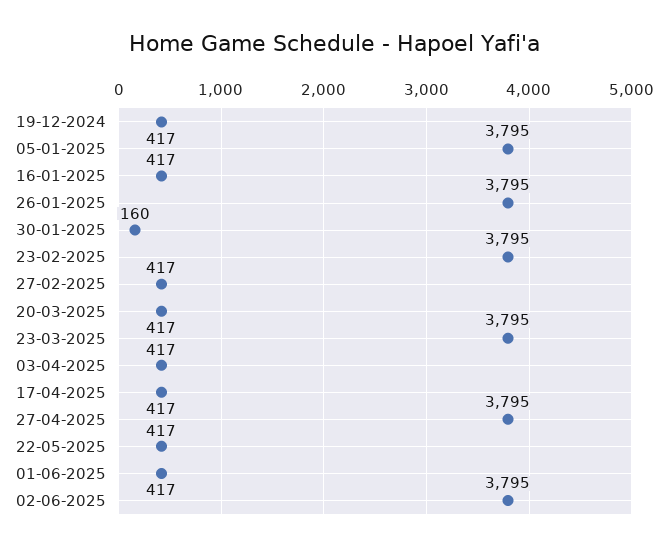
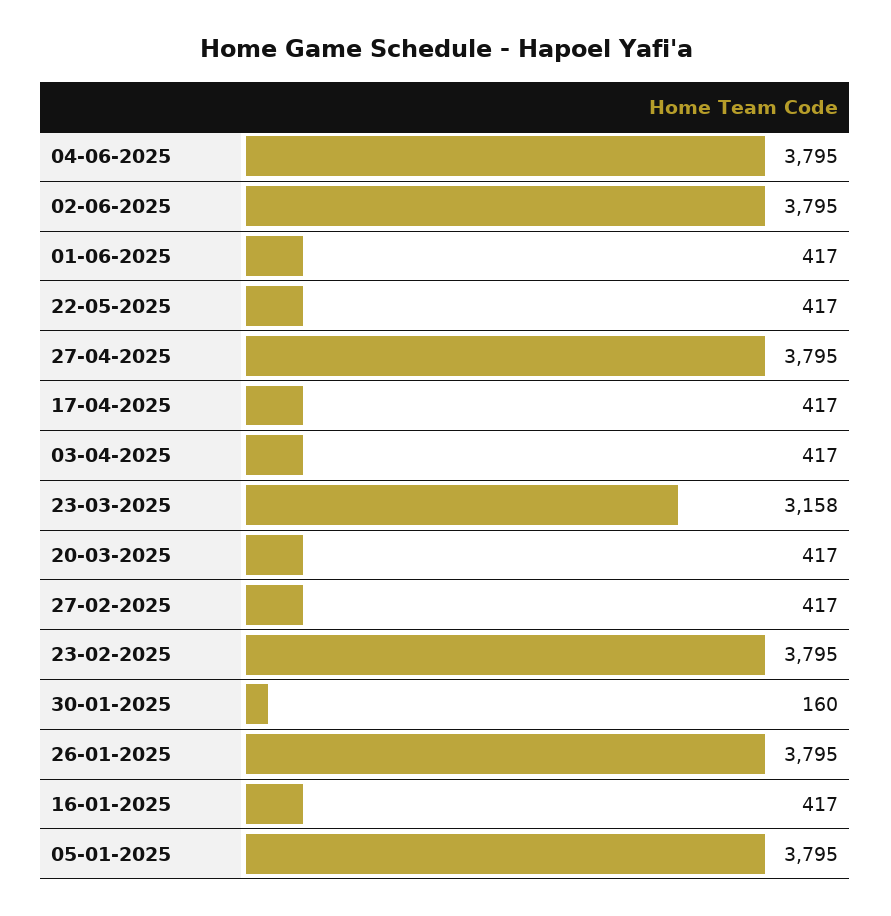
19-12-2024: 417 -> none
23-03-2025: 3795 -> 3158
04-06-2025: none -> 3795

